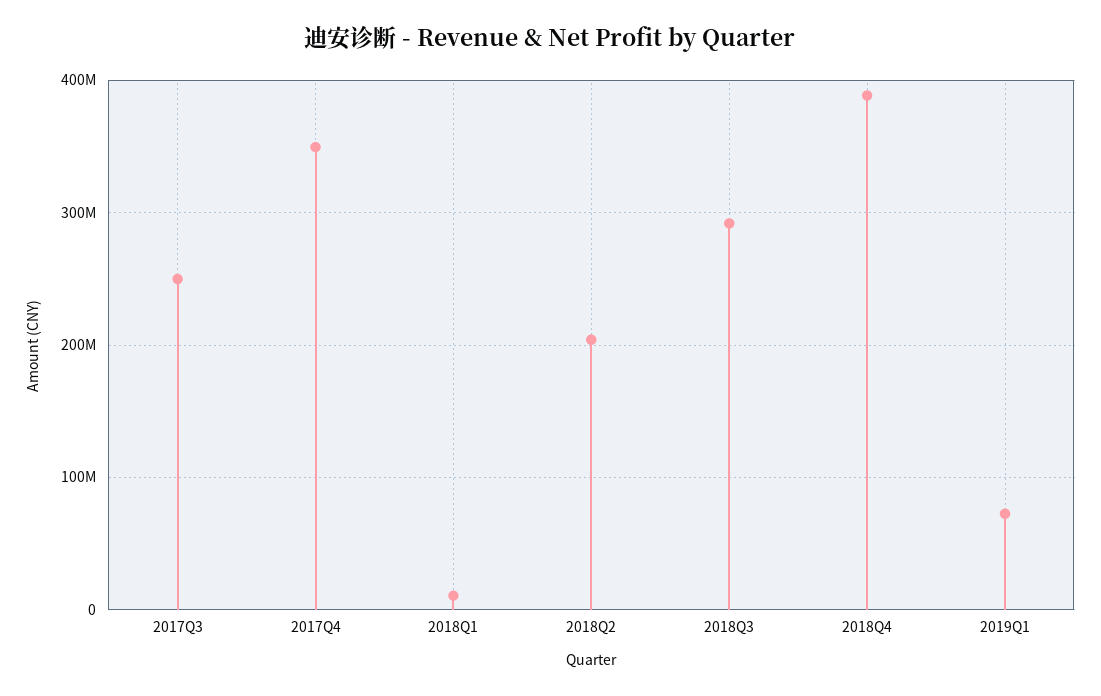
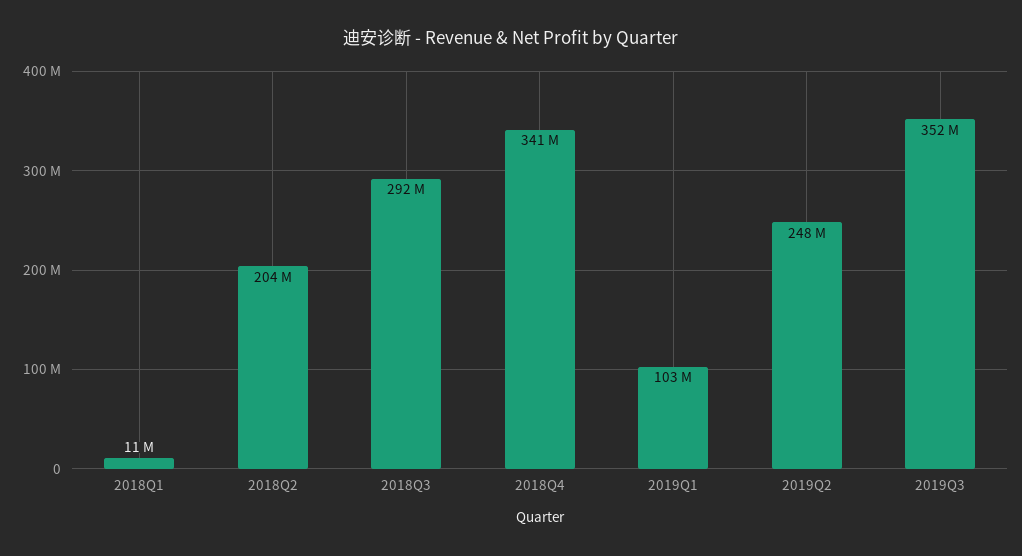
2017Q3: 250000000 -> none
2017Q4: 350000000 -> none
2018Q4: 390000000 -> 341000000
2019Q1: 70000000 -> 103000000
2019Q2: none -> 248000000
2019Q3: none -> 352000000

